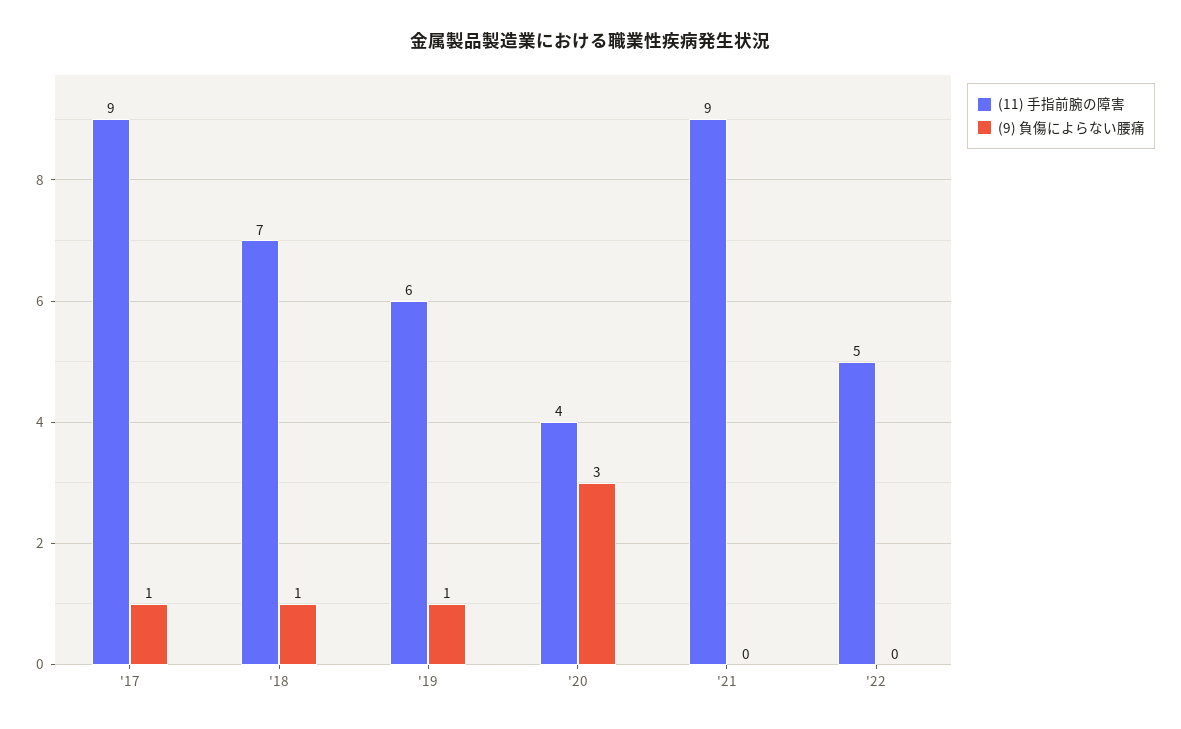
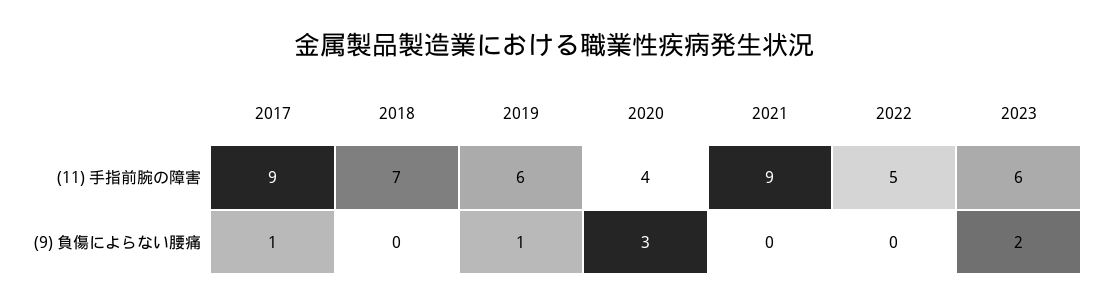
(9) 負傷によらない腰痛, '18: 1 -> 0
(11) 手指前腕の障害, 2023: none -> 6
(9) 負傷によらない腰痛, 2023: none -> 2

